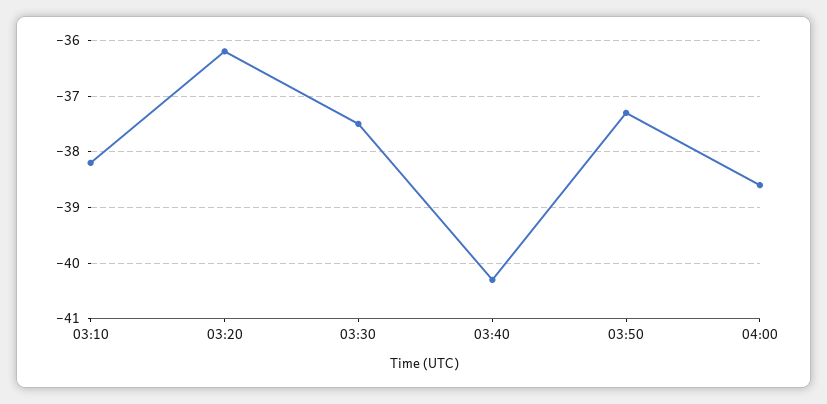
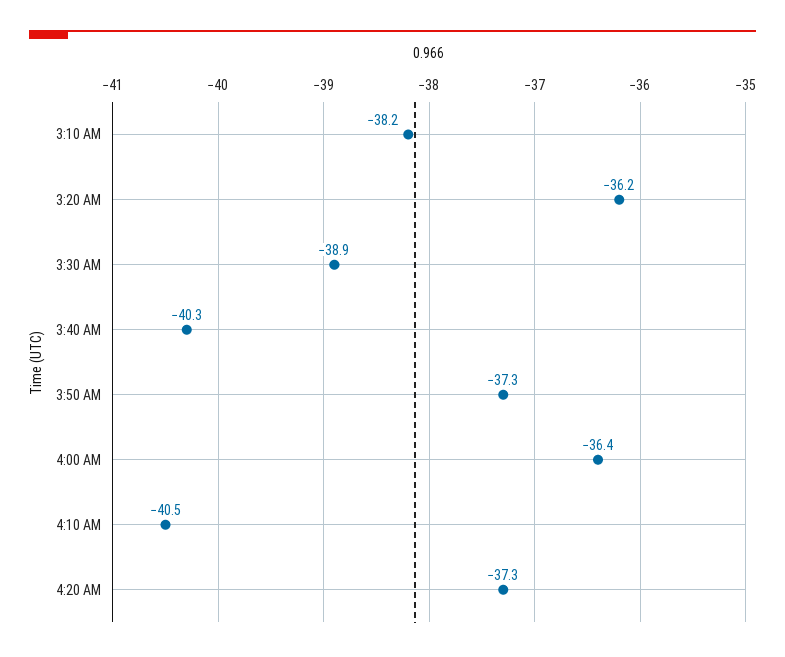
03:30: -37.5 -> -38.9
04:00: -38.5 -> -36.4
4:10 AM: none -> -40.5
4:20 AM: none -> -37.3

